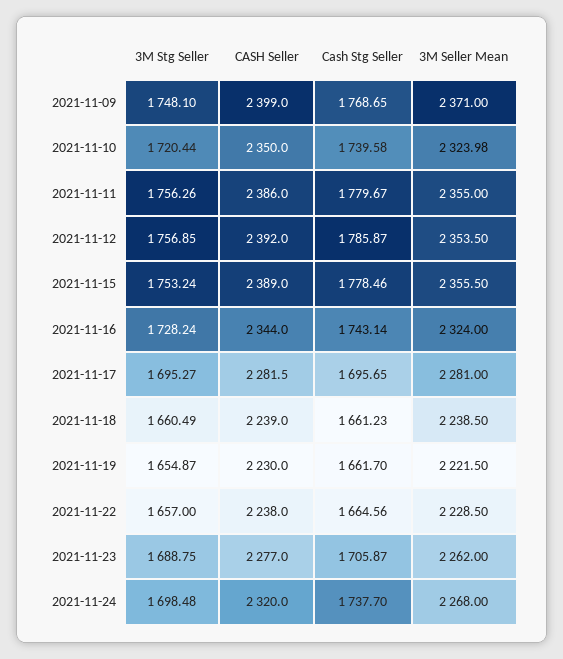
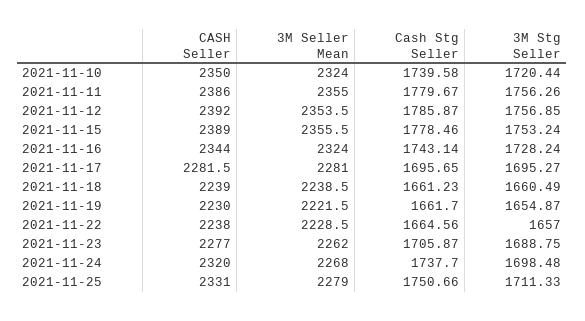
3M Stg Seller, 2021-11-09: 1748.1 -> none
CASH Seller, 2021-11-09: 2399 -> none
Cash Stg Seller, 2021-11-09: 1768.65 -> none
3M Seller Mean, 2021-11-09: 2371 -> none
3M Seller Mean, 2021-11-10: 2323.98 -> 2324
CASH Seller, 2021-11-25: none -> 2331
3M Seller Mean, 2021-11-25: none -> 2279
Cash Stg Seller, 2021-11-25: none -> 1750.66
3M Stg Seller, 2021-11-25: none -> 1711.33

